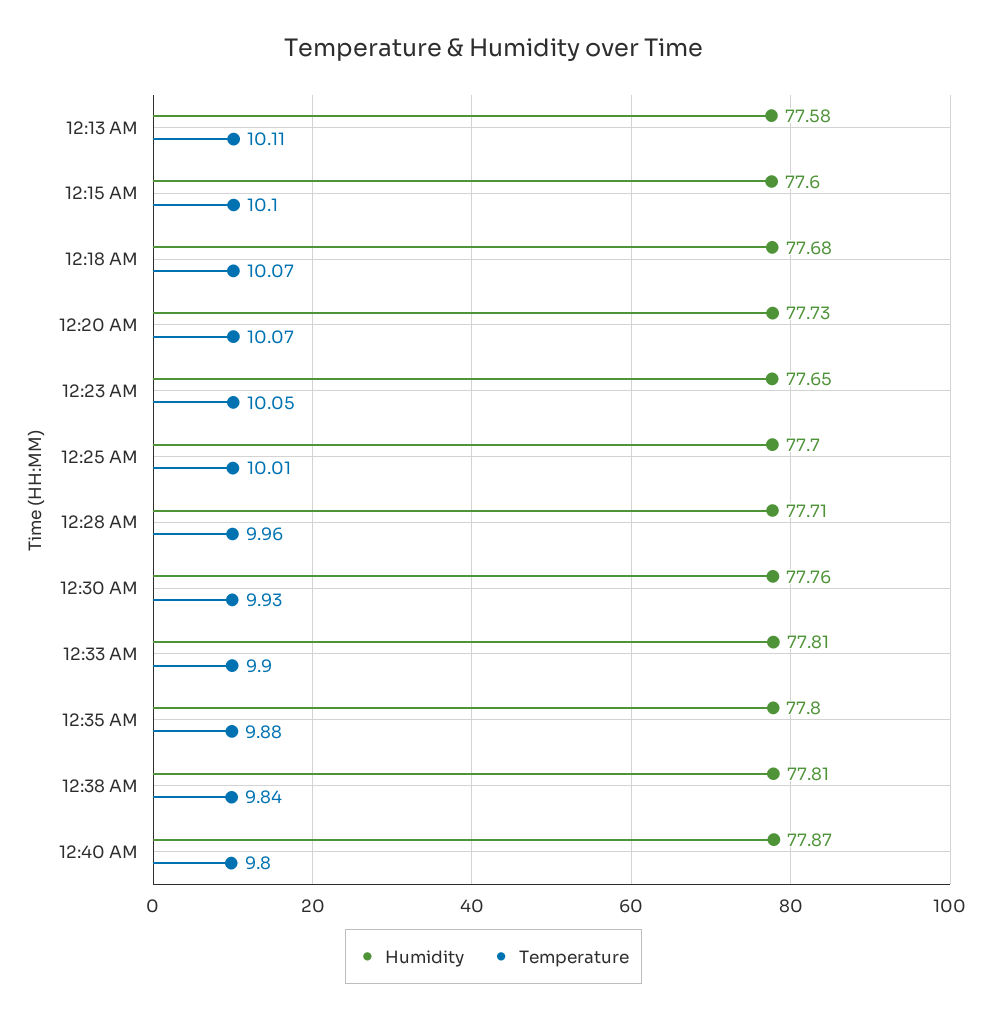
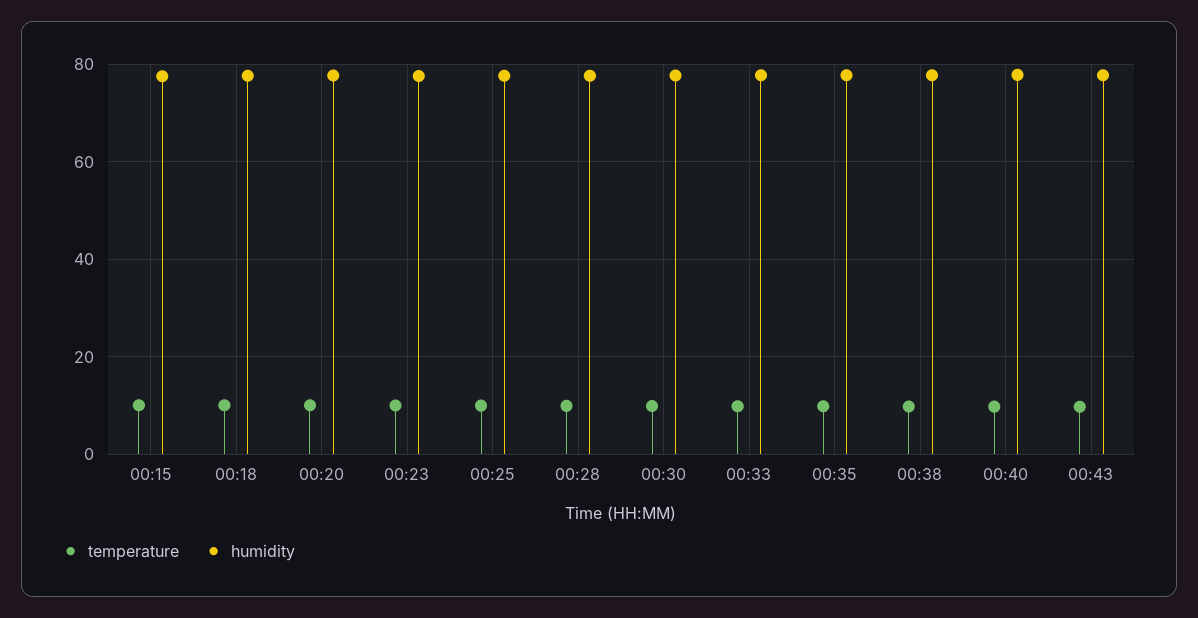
Humidity, 12:13 AM: 77.58 -> none
Temperature, 12:13 AM: 10.11 -> none
Temperature, 00:43: none -> 10
Humidity, 00:43: none -> 78

